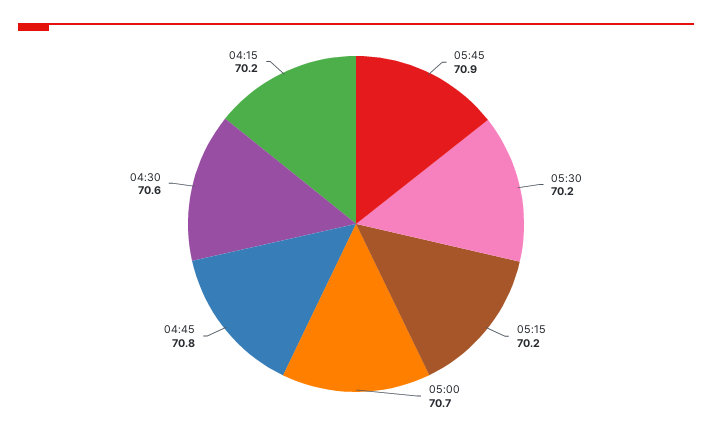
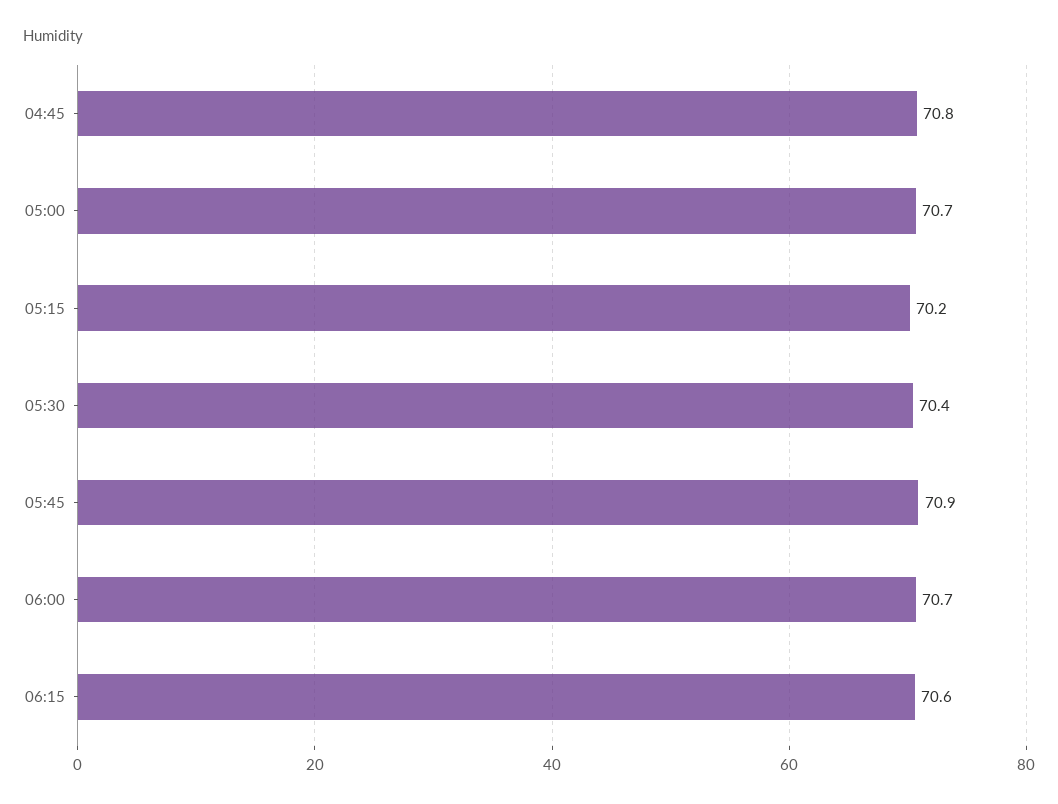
05:30: 70.2 -> 70.4
04:30: 70.6 -> none
04:15: 70.2 -> none
06:00: none -> 70.7
06:15: none -> 70.6

